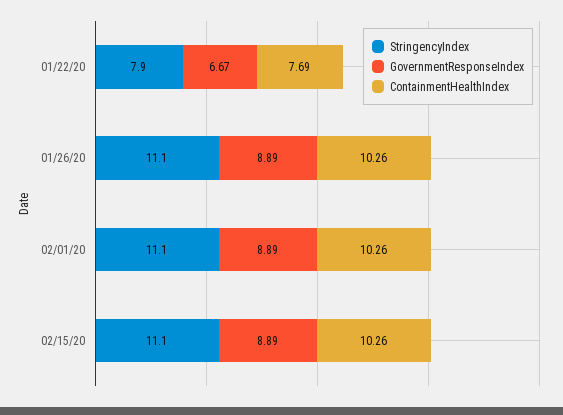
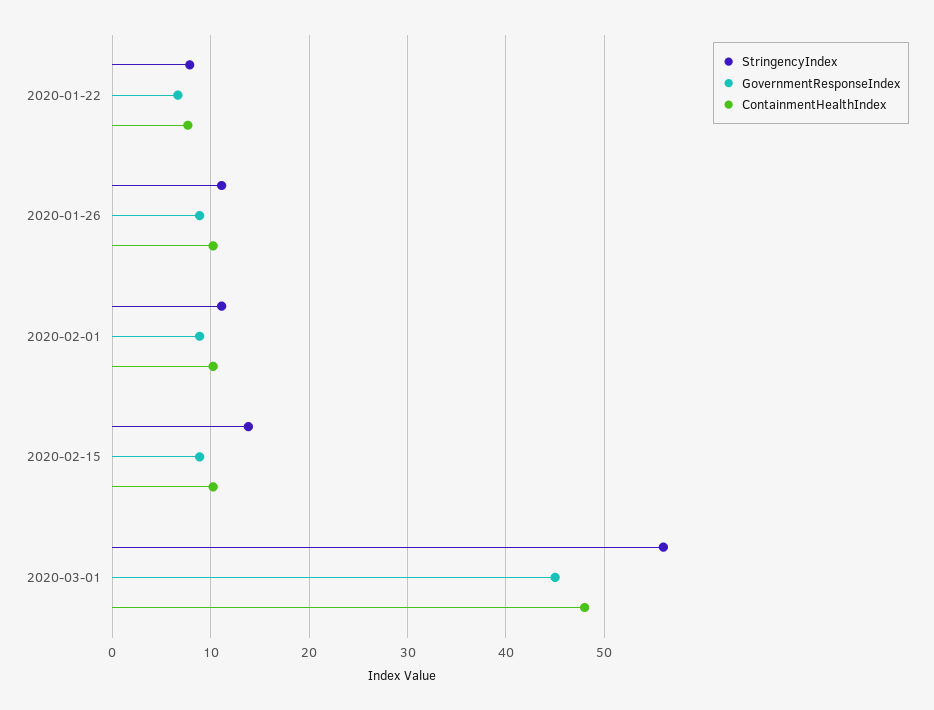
StringencyIndex, 02/15/20: 11.1 -> 14
StringencyIndex, 2020-03-01: none -> 56
GovernmentResponseIndex, 2020-03-01: none -> 45
ContainmentHealthIndex, 2020-03-01: none -> 48

